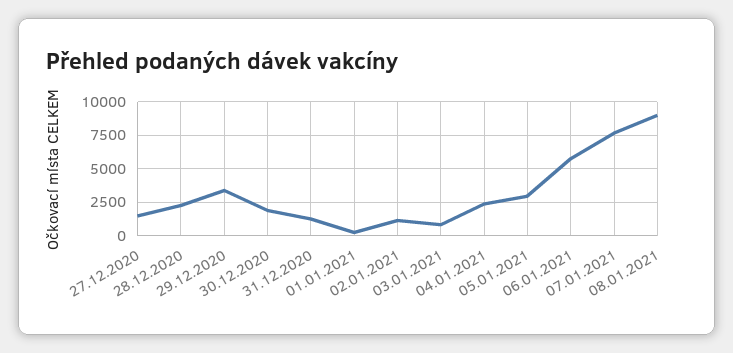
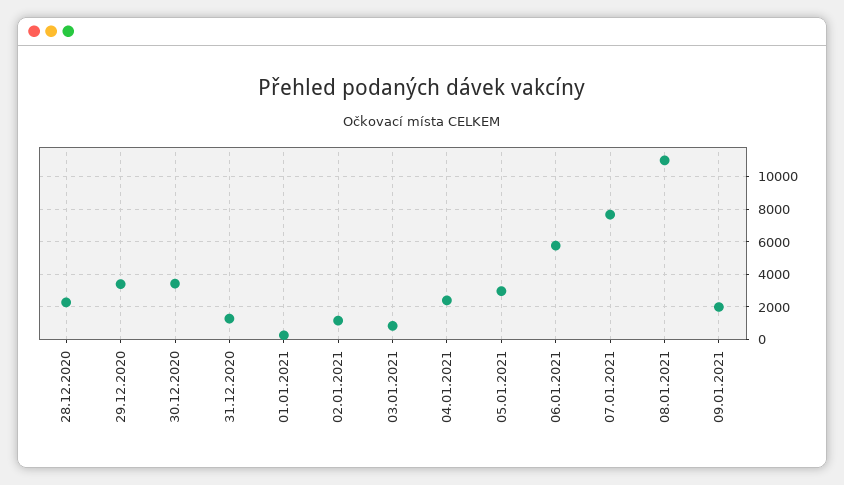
27.12.2020: 1500 -> none
30.12.2020: 2000 -> 3500
08.01.2021: 9000 -> 11000
09.01.2021: none -> 2000

